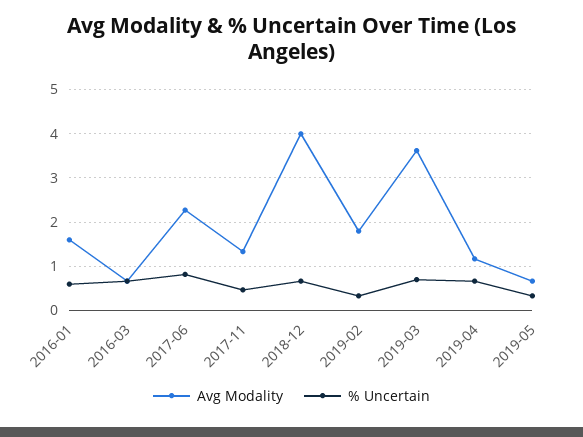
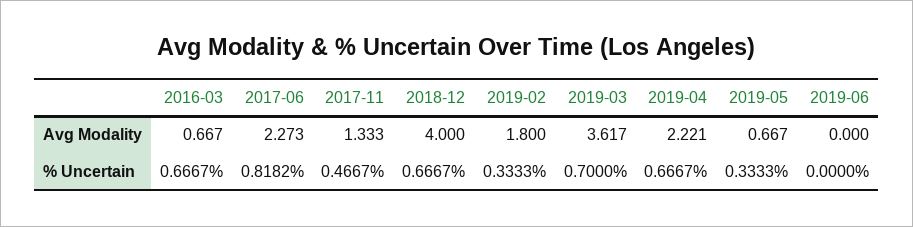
Avg Modality, 2016-01: 1.6 -> none
% Uncertain, 2016-01: 0.6 -> none
Avg Modality, 2019-04: 1.2 -> 2.221
Avg Modality, 2019-06: none -> 0
% Uncertain, 2019-06: none -> 0

